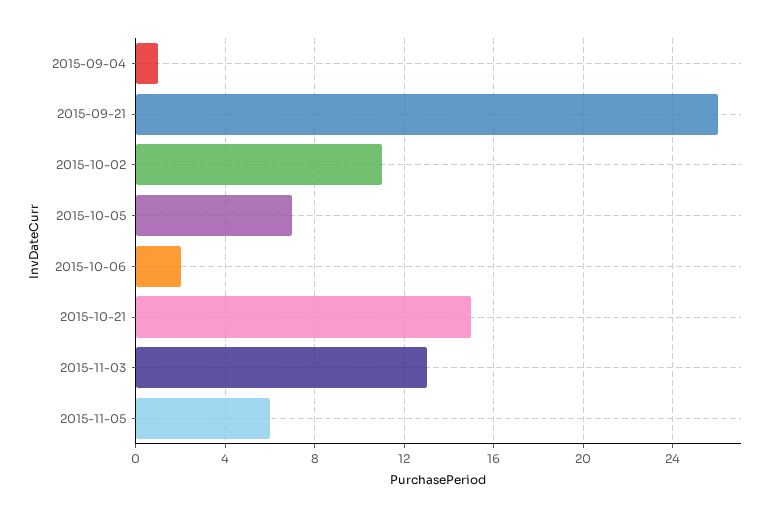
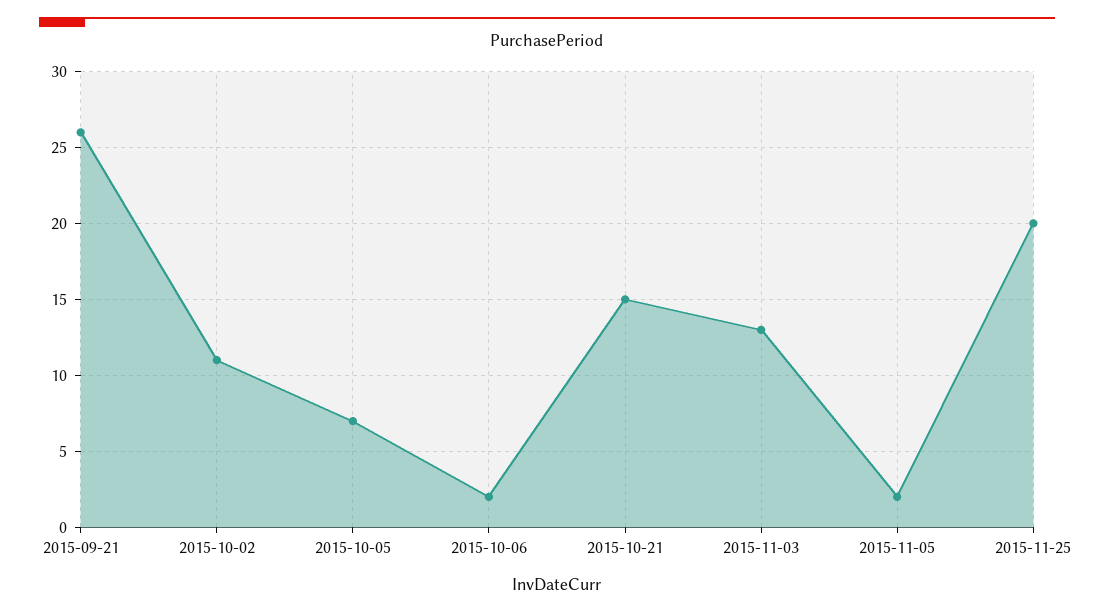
2015-09-04: 1 -> none
2015-11-05: 6 -> 2
2015-11-25: none -> 20

